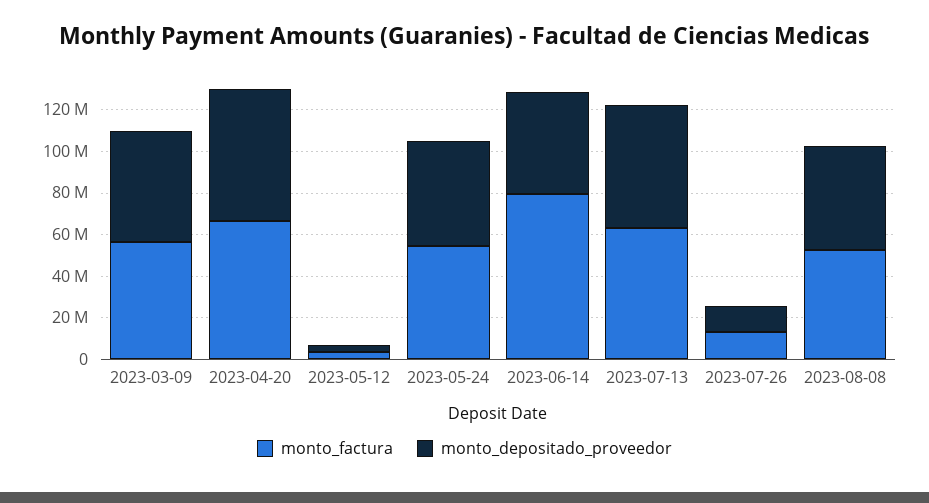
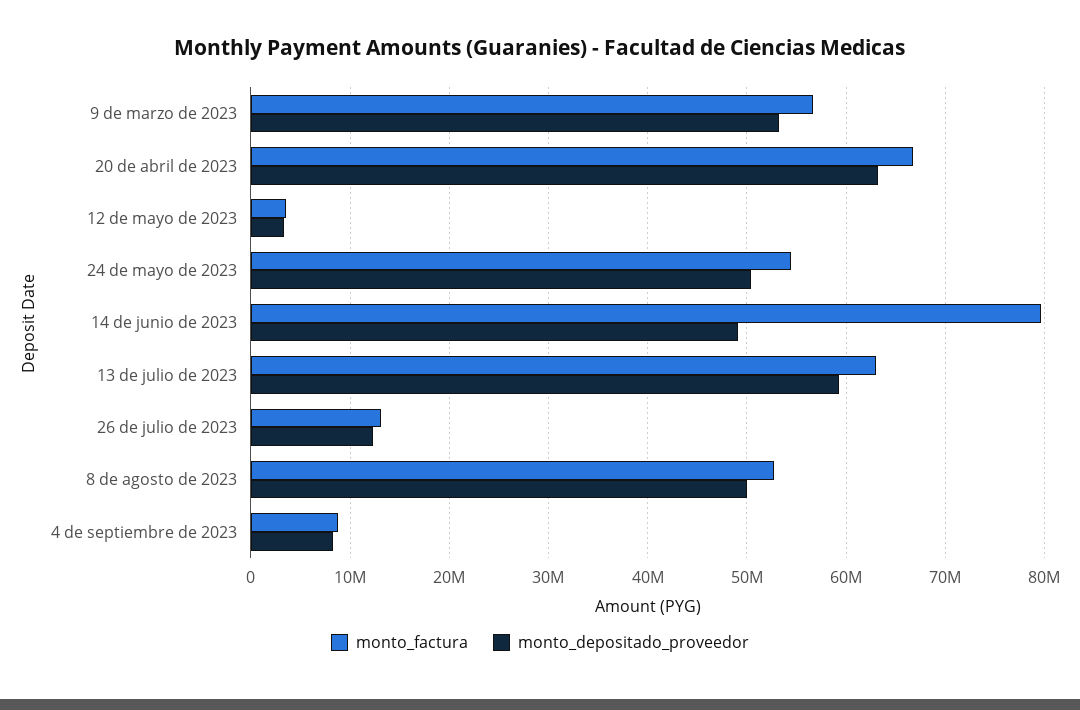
monto_factura, 4 de septiembre de 2023: none -> 9000000
monto_depositado_proveedor, 4 de septiembre de 2023: none -> 8000000

